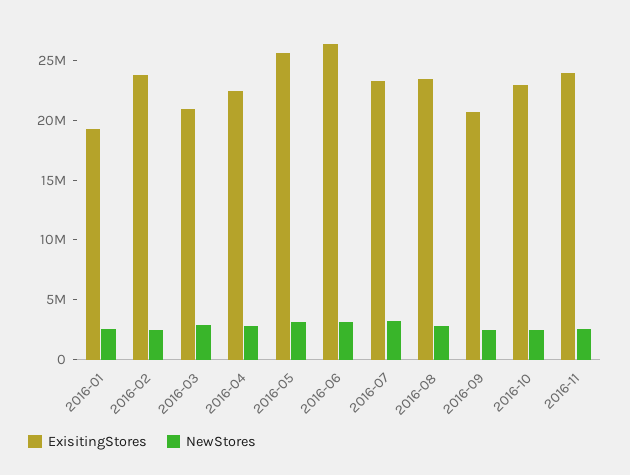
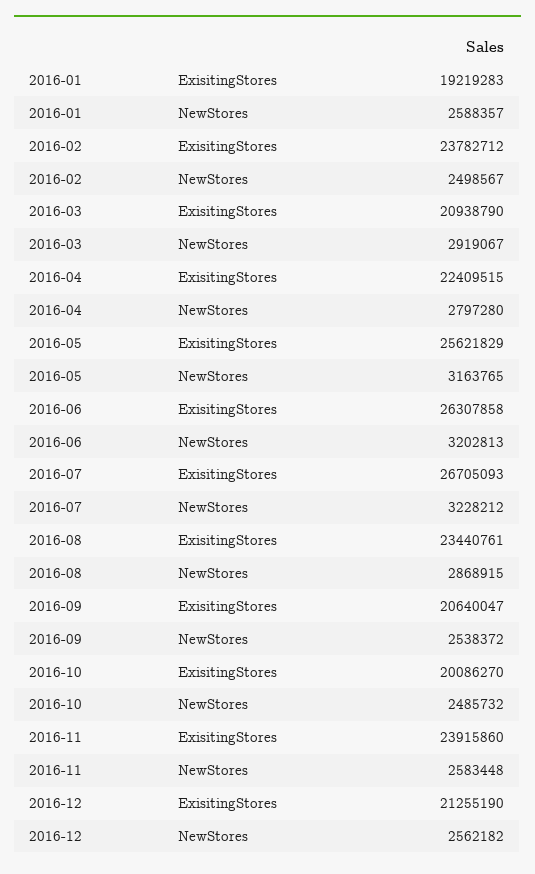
ExisitingStores, 2016-07: 23000000 -> 26705093
ExisitingStores, 2016-10: 23000000 -> 20086270
ExisitingStores, 2016-12: none -> 21255190
NewStores, 2016-12: none -> 2562182

